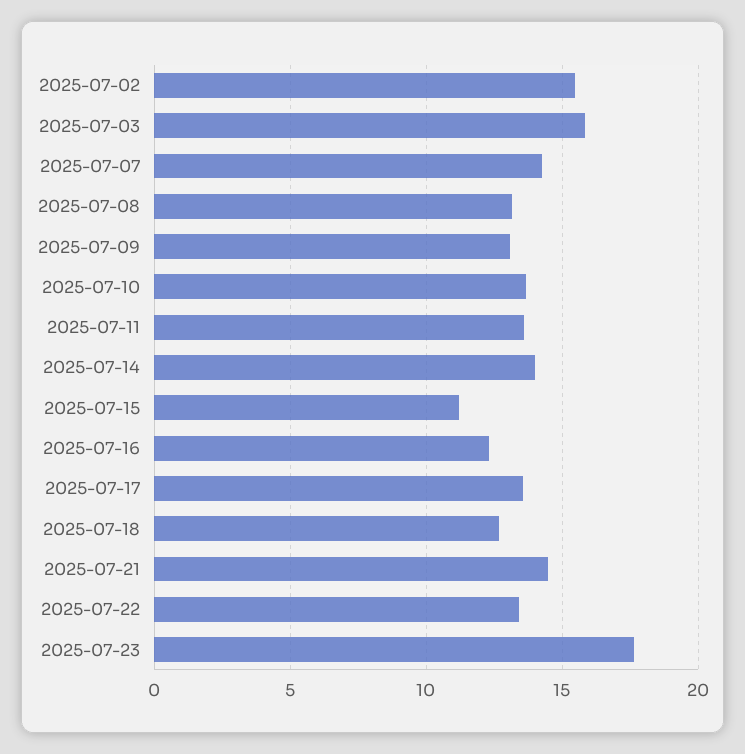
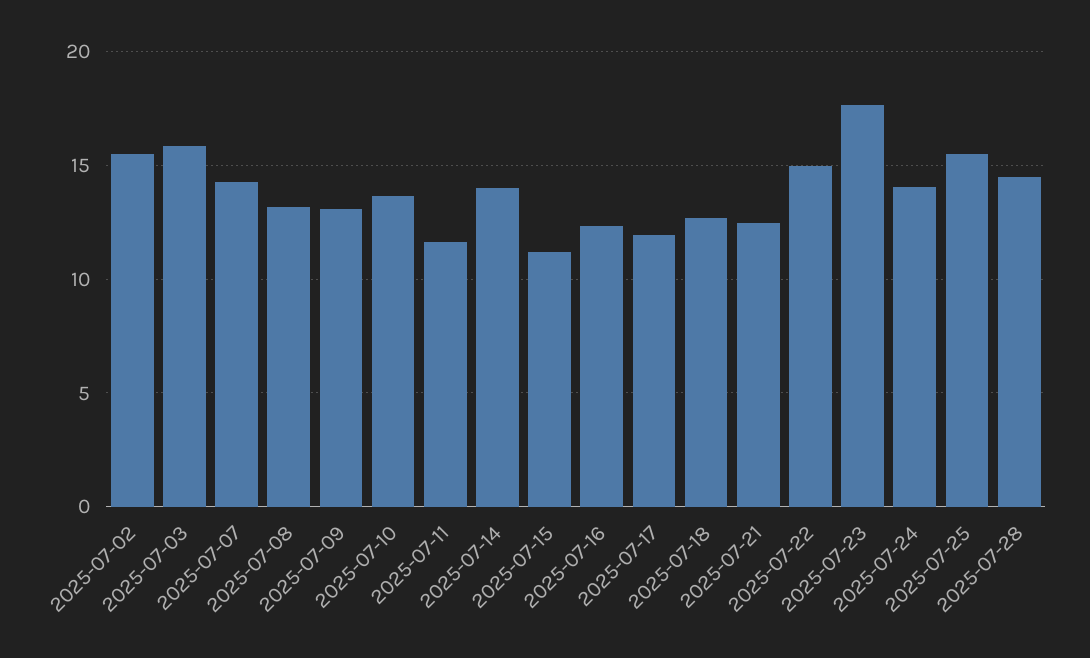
2025-07-11: 13.5 -> 11.5
2025-07-17: 13.5 -> 12
2025-07-21: 14.5 -> 12.5
2025-07-22: 13.5 -> 15
2025-07-24: none -> 14
2025-07-25: none -> 15.5
2025-07-28: none -> 14.5

